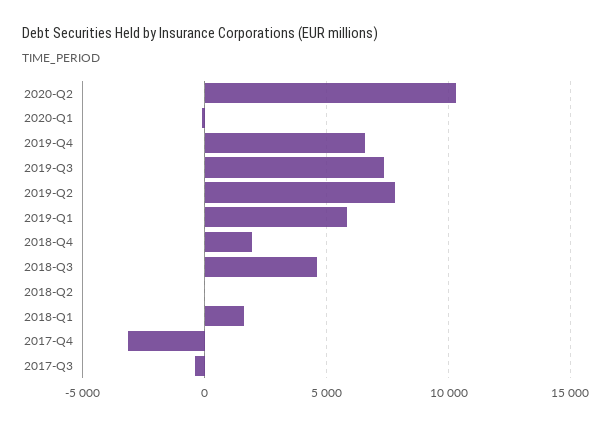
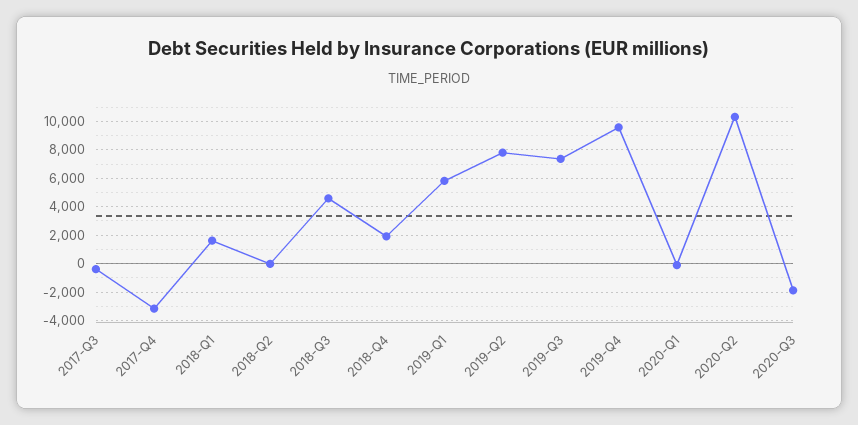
2019-Q4: 6500 -> 9500
2020-Q3: none -> -2000

